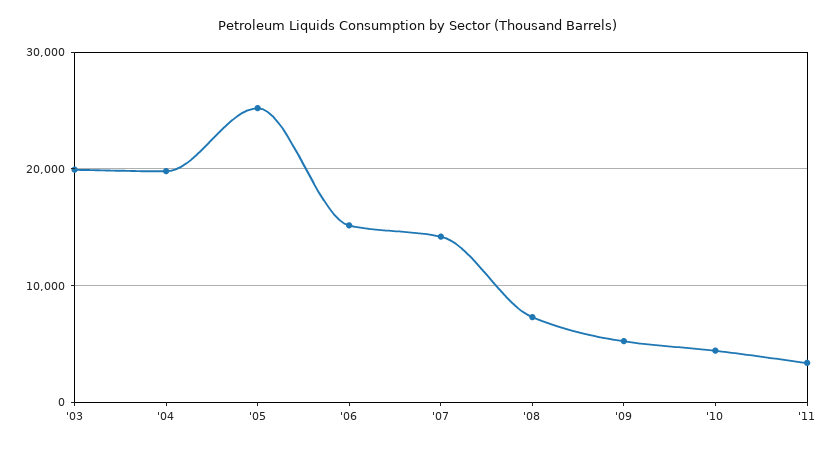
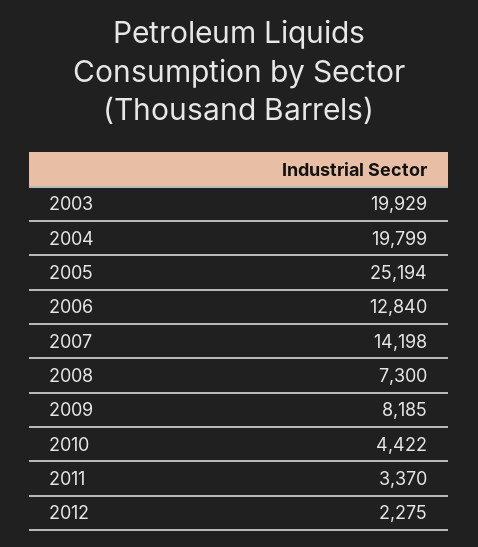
'06: 15000 -> 12840
'09: 5000 -> 8185
2012: none -> 2275

